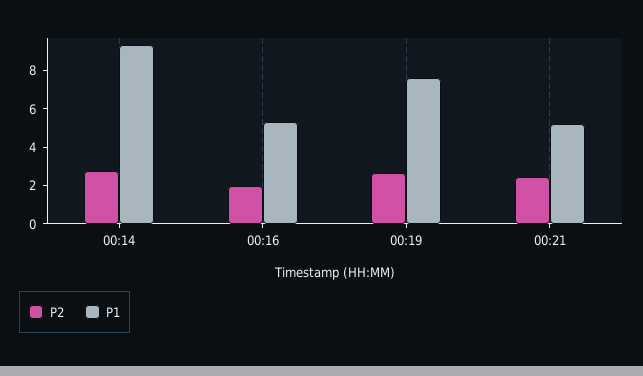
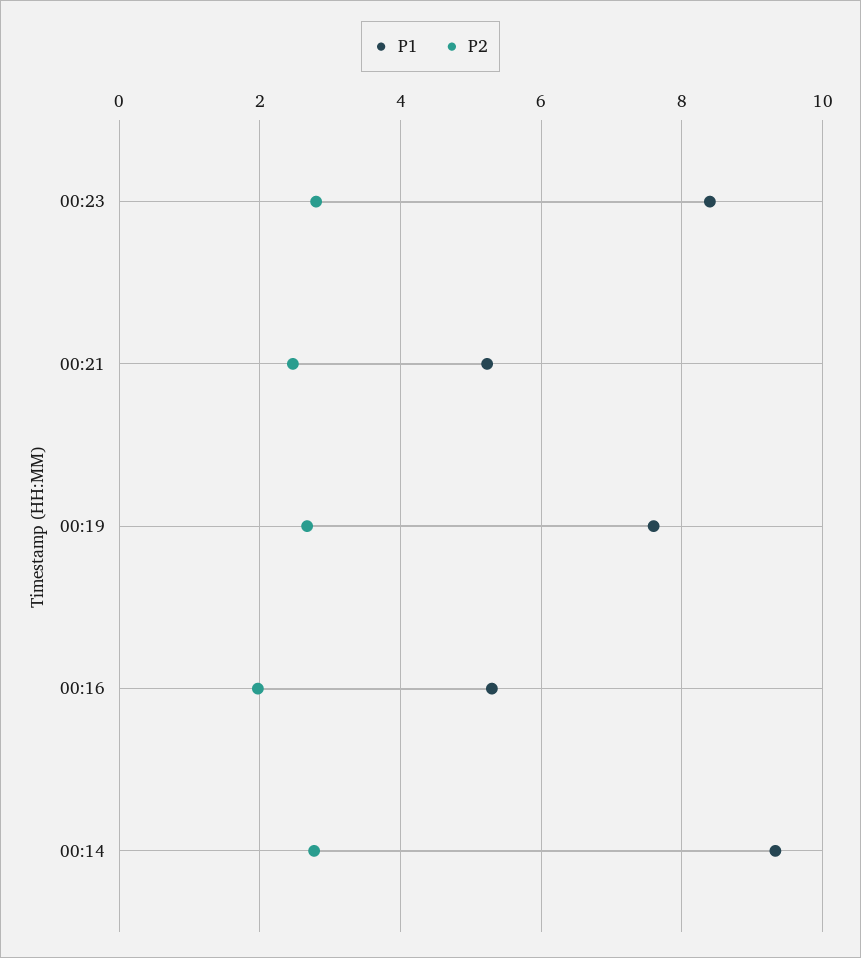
P1, 00:23: none -> 8.4
P2, 00:23: none -> 2.8

